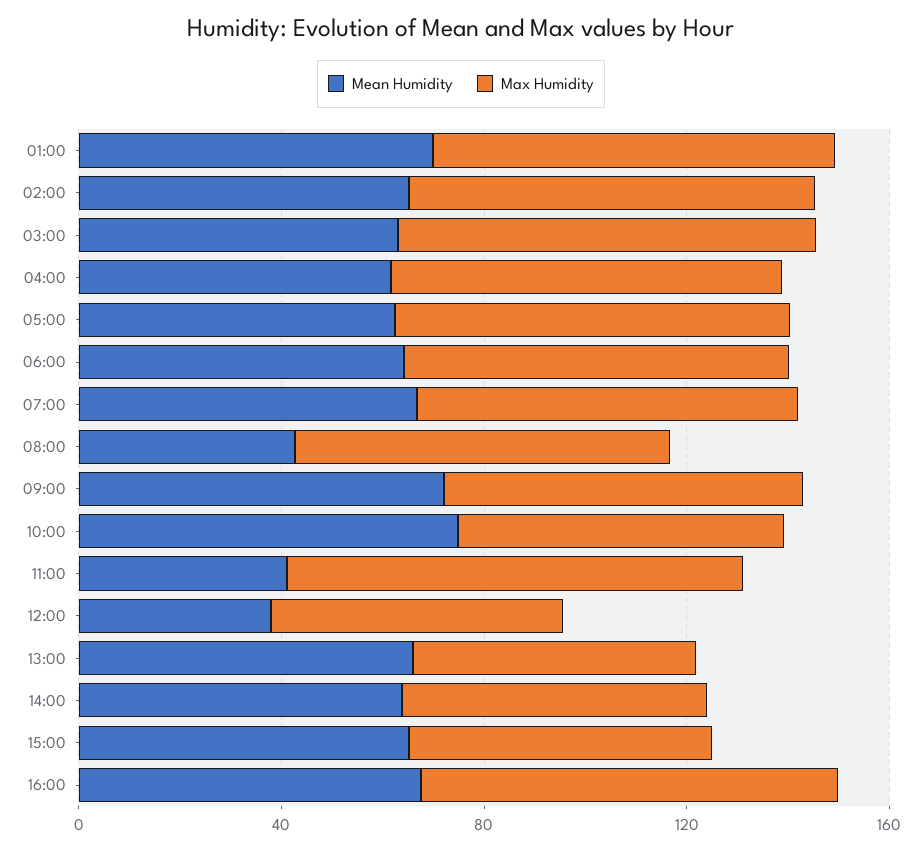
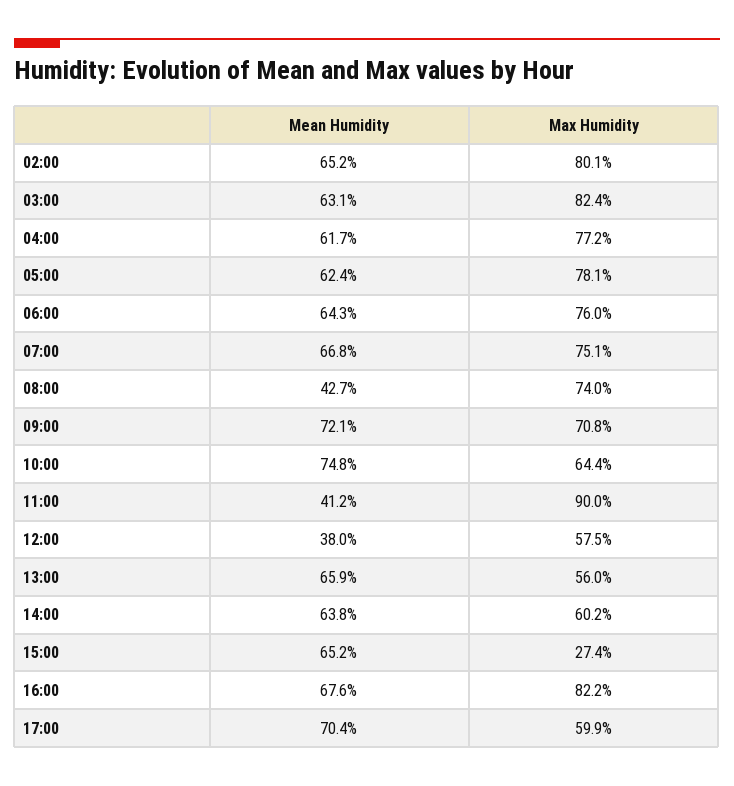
Mean Humidity, 01:00: 70 -> none
Max Humidity, 01:00: 80 -> none
Max Humidity, 15:00: 60 -> 27.4
Mean Humidity, 17:00: none -> 70.4
Max Humidity, 17:00: none -> 59.9

